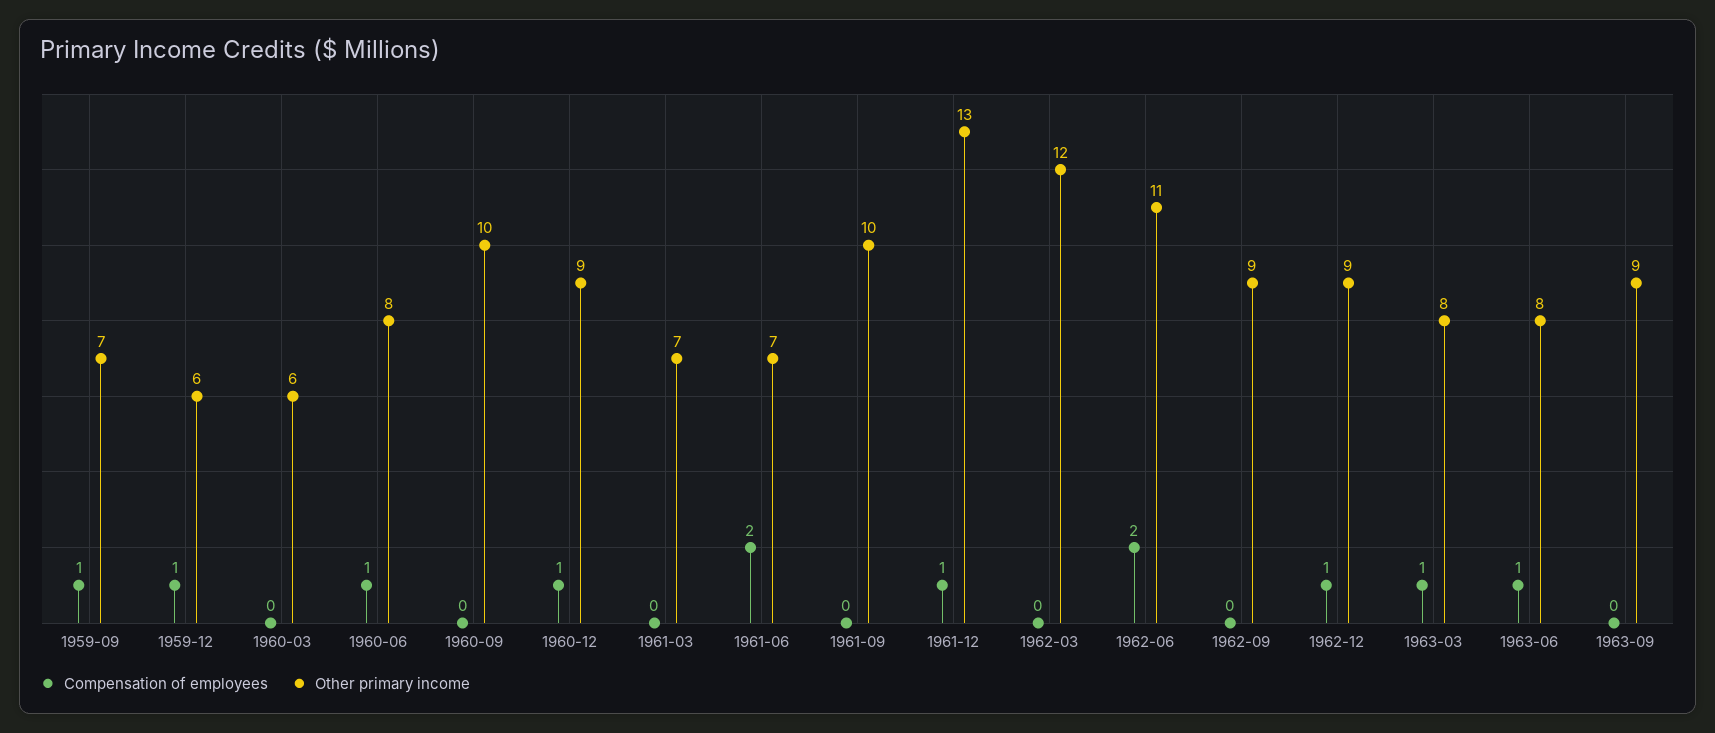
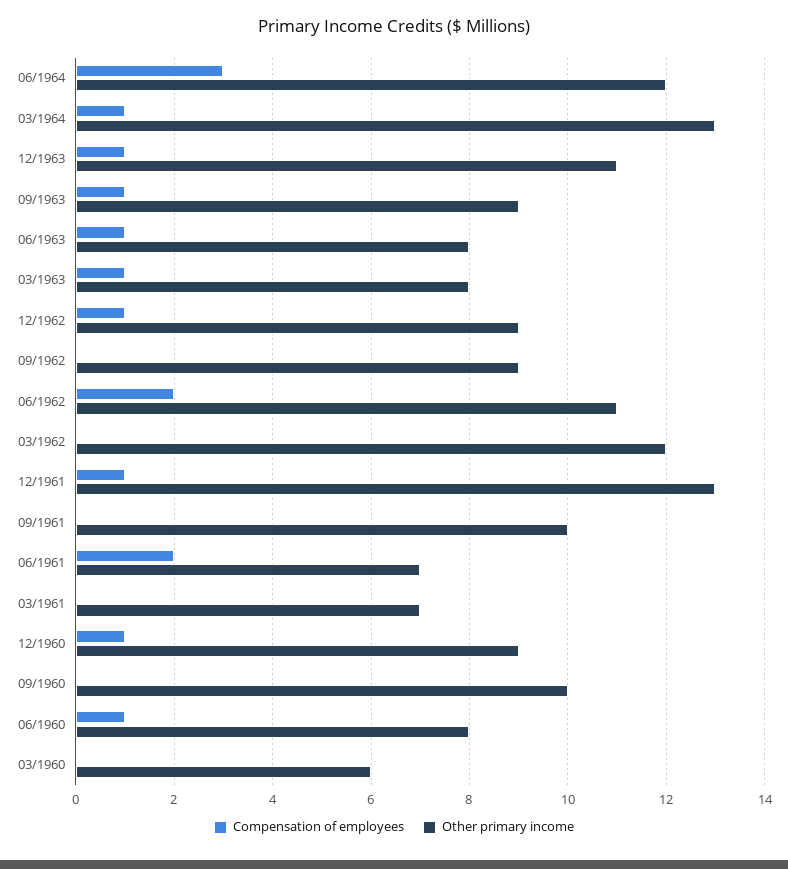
Compensation of employees, 1959-09: 1 -> none
Other primary income, 1959-09: 7 -> none
Compensation of employees, 1959-12: 1 -> none
Other primary income, 1959-12: 6 -> none
Compensation of employees, 1963-09: 0 -> 1
Compensation of employees, 06/1964: none -> 3
Other primary income, 06/1964: none -> 12
Compensation of employees, 03/1964: none -> 1
Other primary income, 03/1964: none -> 13
Compensation of employees, 12/1963: none -> 1
Other primary income, 12/1963: none -> 11

